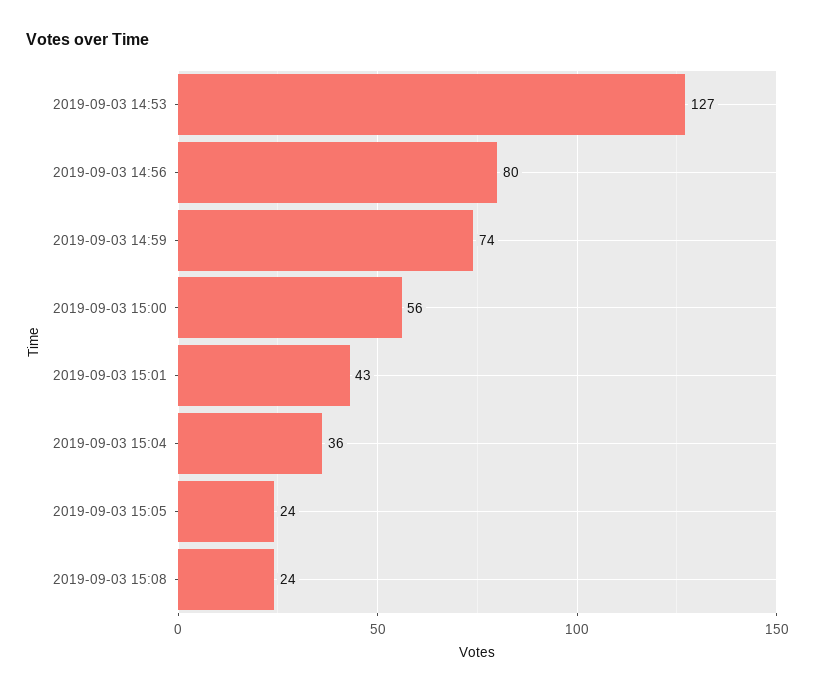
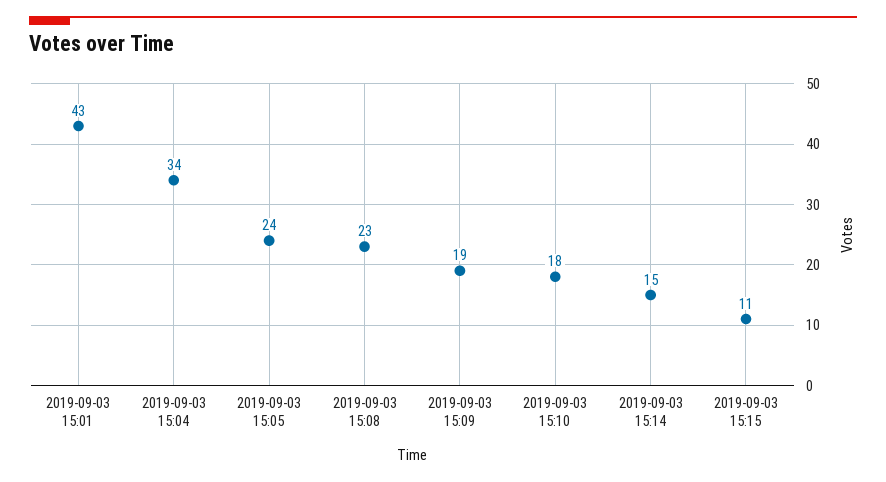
2019-09-03 14:53: 127 -> none
2019-09-03 14:56: 80 -> none
2019-09-03 14:59: 74 -> none
2019-09-03 15:00: 56 -> none
2019-09-03 15:04: 36 -> 34
2019-09-03 15:08: 24 -> 23
2019-09-03 15:09: none -> 19
2019-09-03 15:10: none -> 18
2019-09-03 15:14: none -> 15
2019-09-03 15:15: none -> 11

